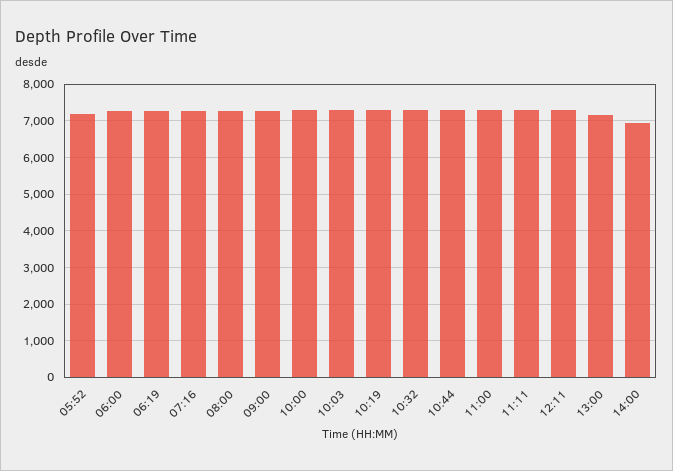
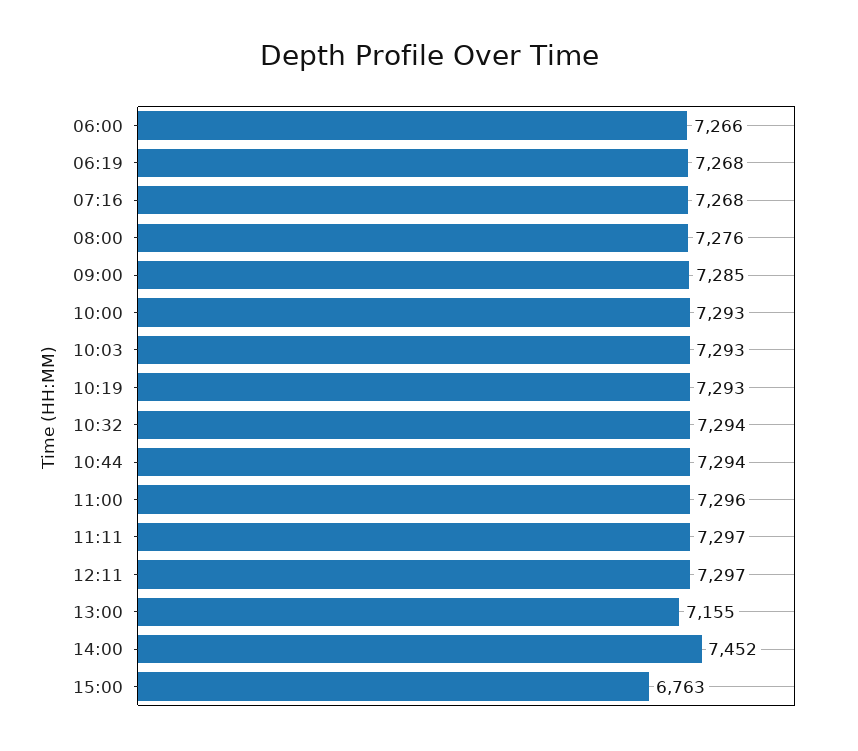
05:52: 7200 -> none
14:00: 7000 -> 7452
15:00: none -> 6763

